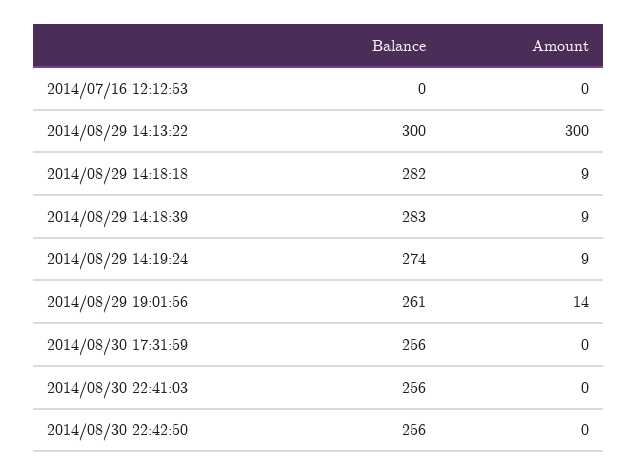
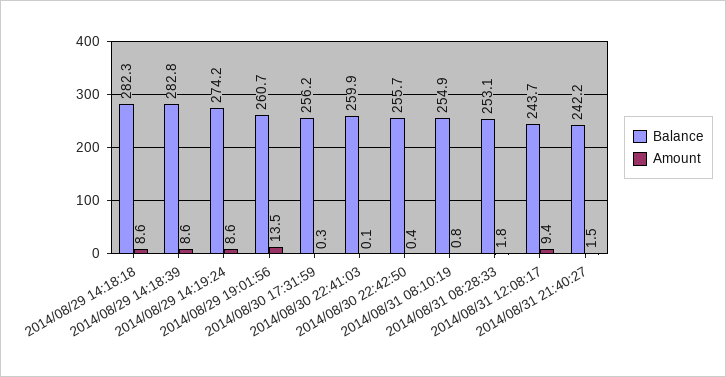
Balance, 2014/07/16 12:12:53: 0 -> none
Amount, 2014/07/16 12:12:53: 0 -> none
Balance, 2014/08/29 14:13:22: 300 -> none
Amount, 2014/08/29 14:13:22: 300 -> none
Balance, 2014/08/30 22:41:03: 256 -> 259.9
Balance, 2014/08/31 08:10:19: none -> 254.9
Amount, 2014/08/31 08:10:19: none -> 0.8
Balance, 2014/08/31 08:28:33: none -> 253.1
Amount, 2014/08/31 08:28:33: none -> 1.8
Balance, 2014/08/31 12:08:17: none -> 243.7
Amount, 2014/08/31 12:08:17: none -> 9.4
Balance, 2014/08/31 21:40:27: none -> 242.2
Amount, 2014/08/31 21:40:27: none -> 1.5

